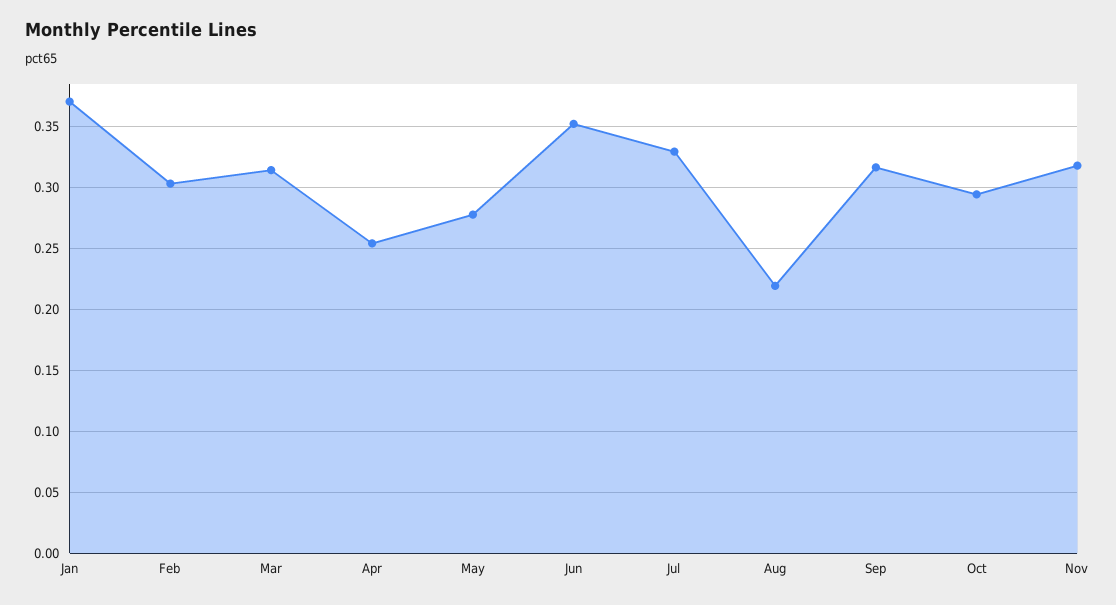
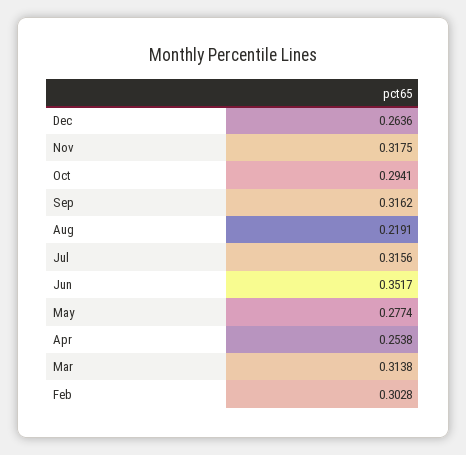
Jan: 0.37 -> none
Jul: 0.33 -> 0.3156
Dec: none -> 0.2636

